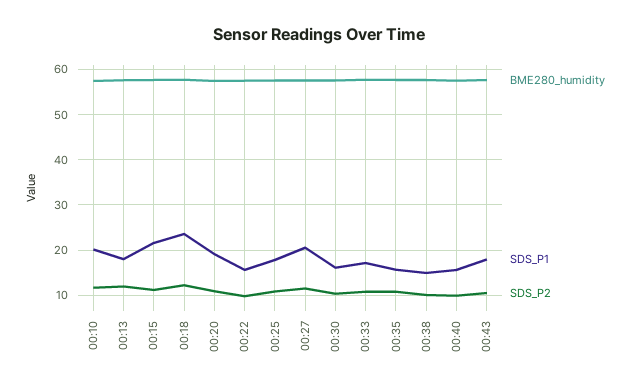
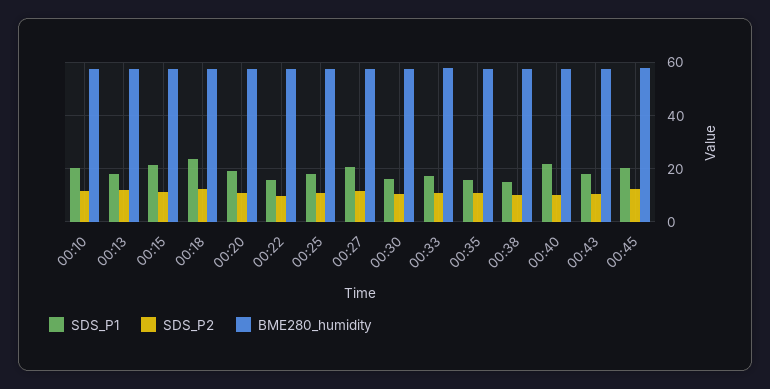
SDS_P1, 00:40: 16 -> 22.5
SDS_P1, 00:45: none -> 20
SDS_P2, 00:45: none -> 12.5
BME280_humidity, 00:45: none -> 57.5

